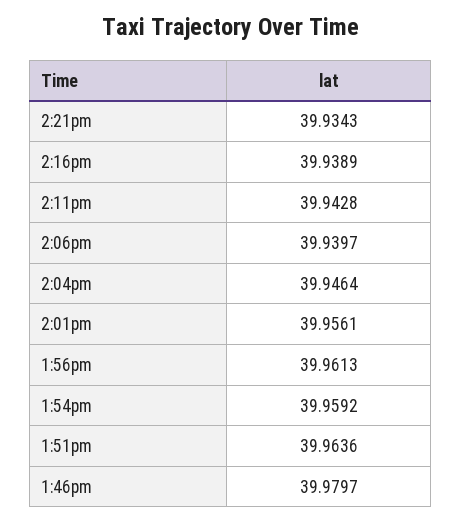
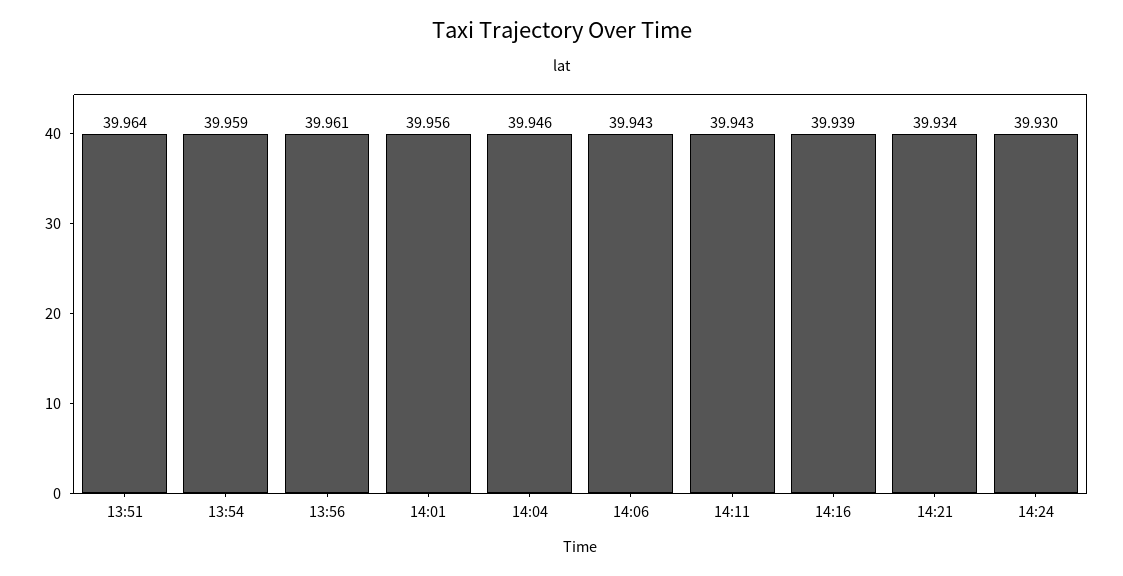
2:06pm: 39.9397 -> 39.943
1:46pm: 39.9797 -> none
14:24: none -> 39.93

